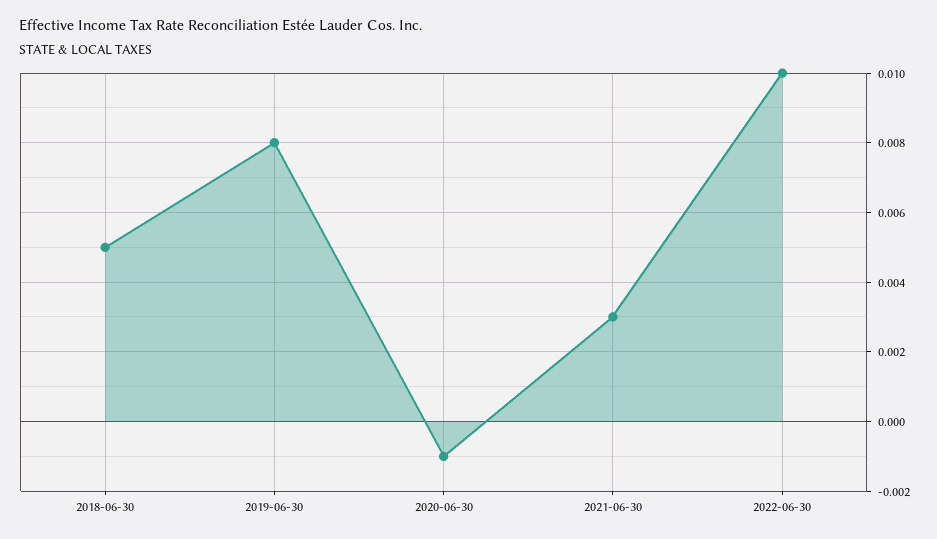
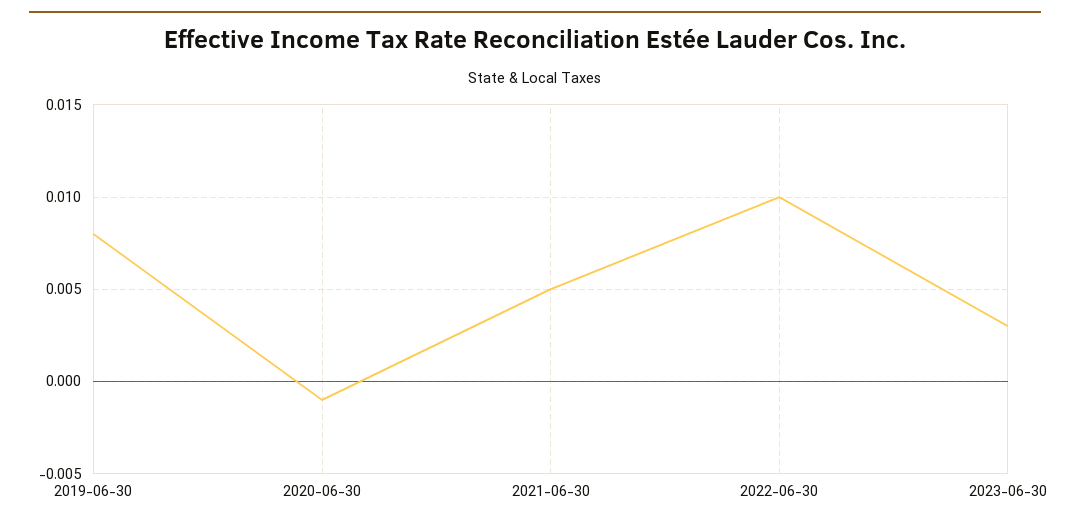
2018-06-30: 0.005 -> none
2021-06-30: 0.003 -> 0.005
2023-06-30: none -> 0.003

